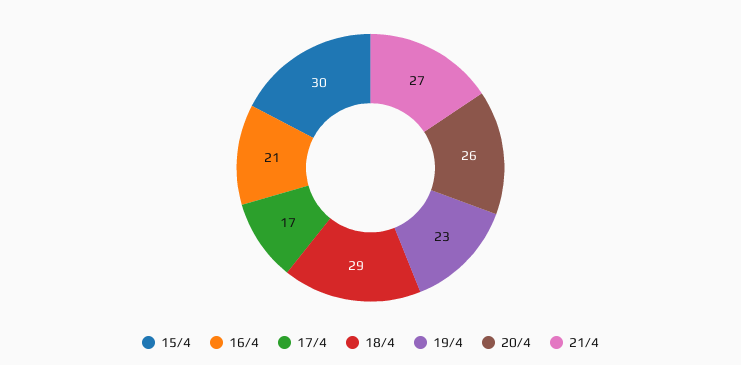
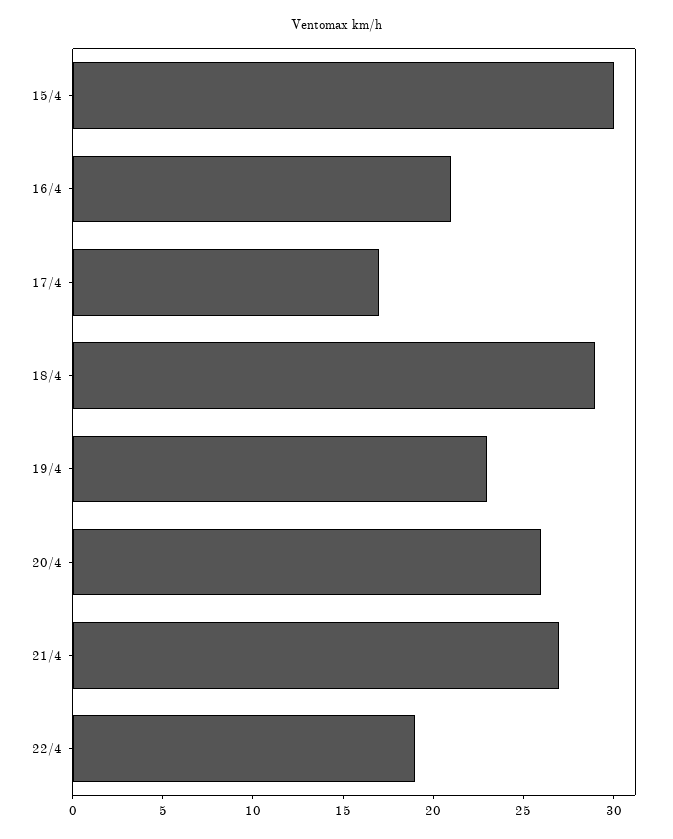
22/4: none -> 19

